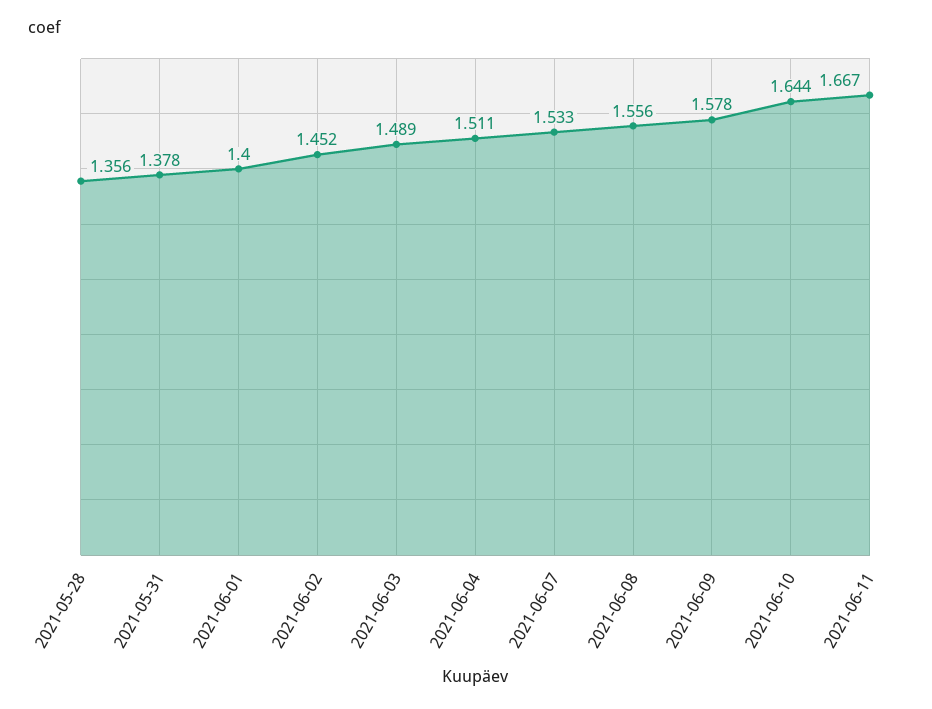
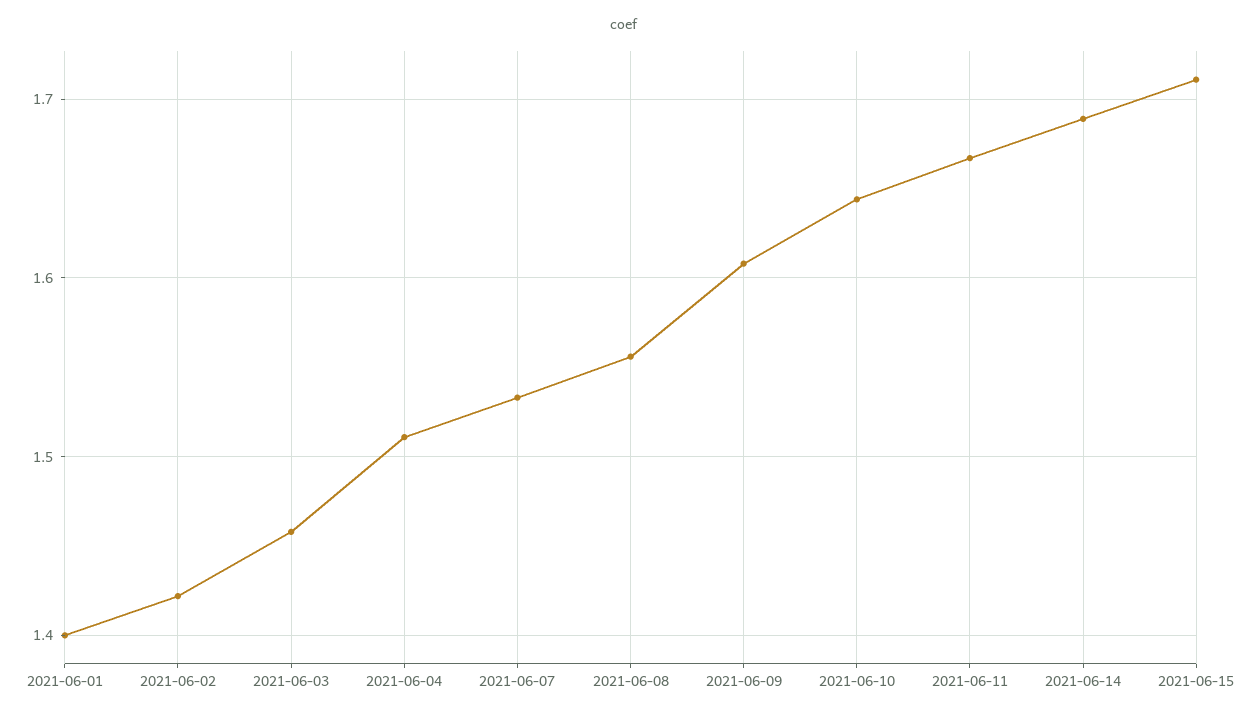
2021-05-28: 1.356 -> none
2021-05-31: 1.378 -> none
2021-06-02: 1.452 -> 1.42
2021-06-03: 1.489 -> 1.46
2021-06-09: 1.578 -> 1.61
2021-06-14: none -> 1.69
2021-06-15: none -> 1.71

